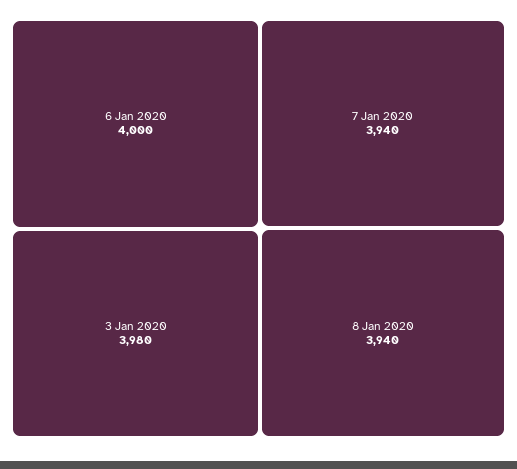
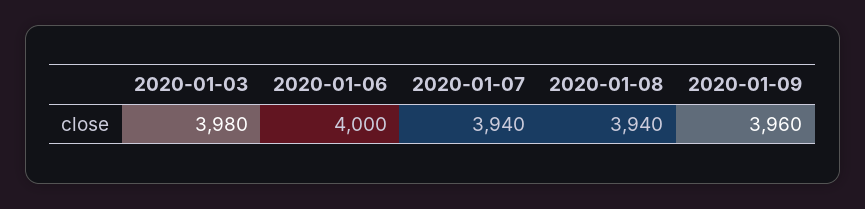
2020-01-09: none -> 3960

